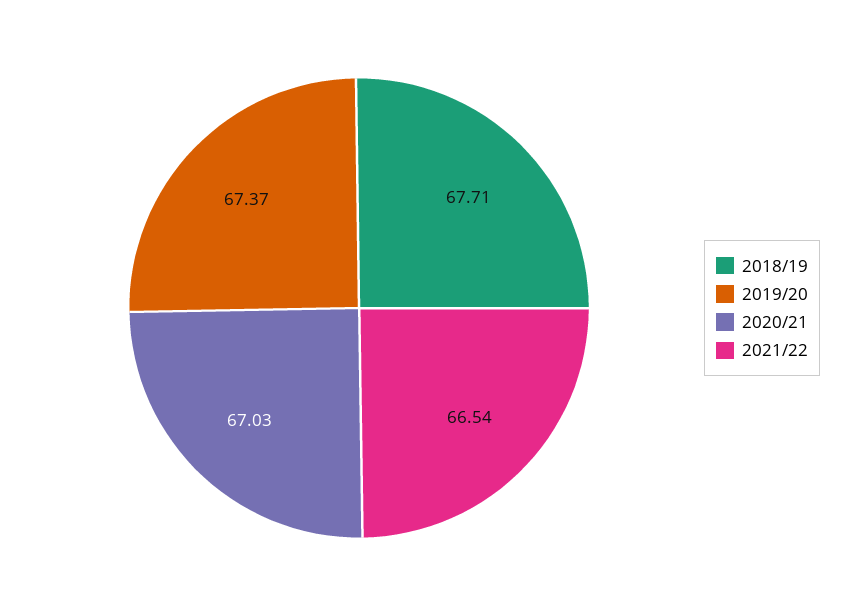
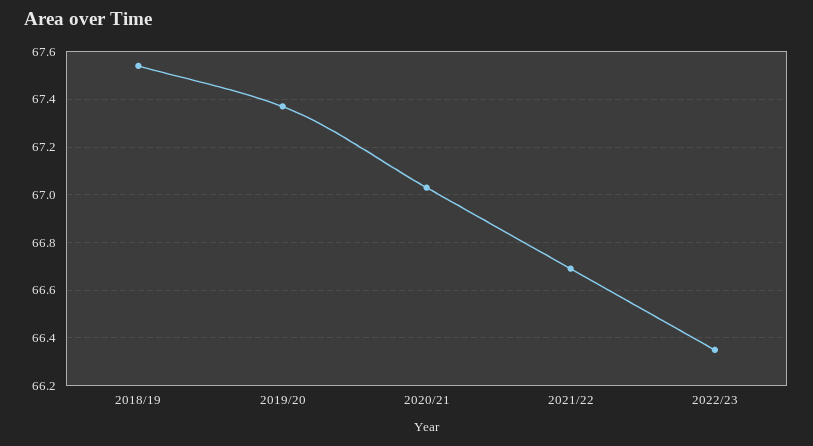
2018/19: 67.71 -> 67.55
2021/22: 66.54 -> 66.7
2022/23: none -> 66.35

